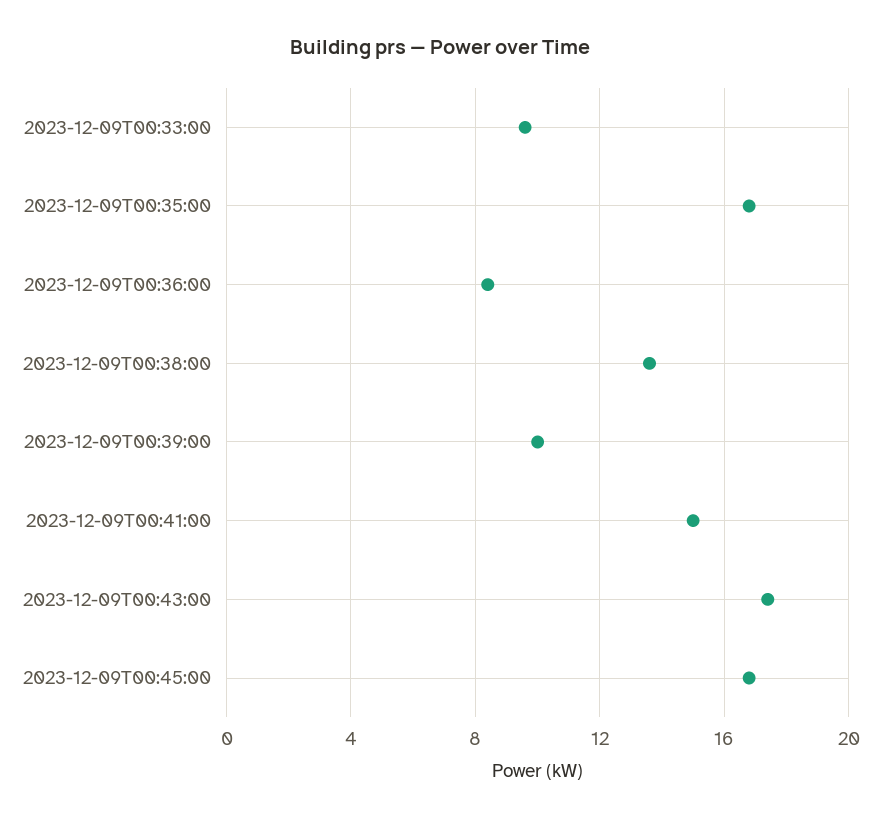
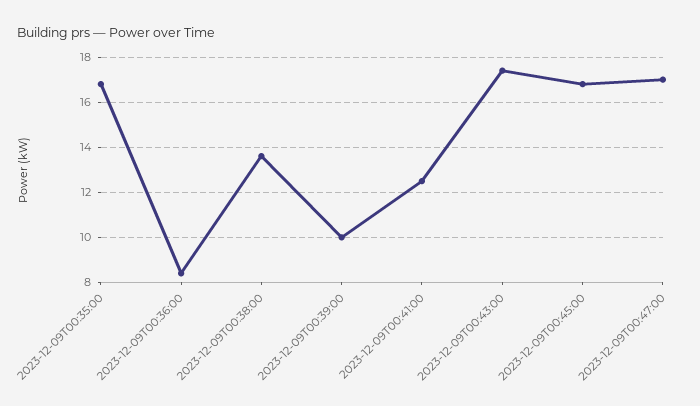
2023-12-09T00:33:00: 9.5 -> none
2023-12-09T00:41:00: 15 -> 12.5
2023-12-09T00:47:00: none -> 17

